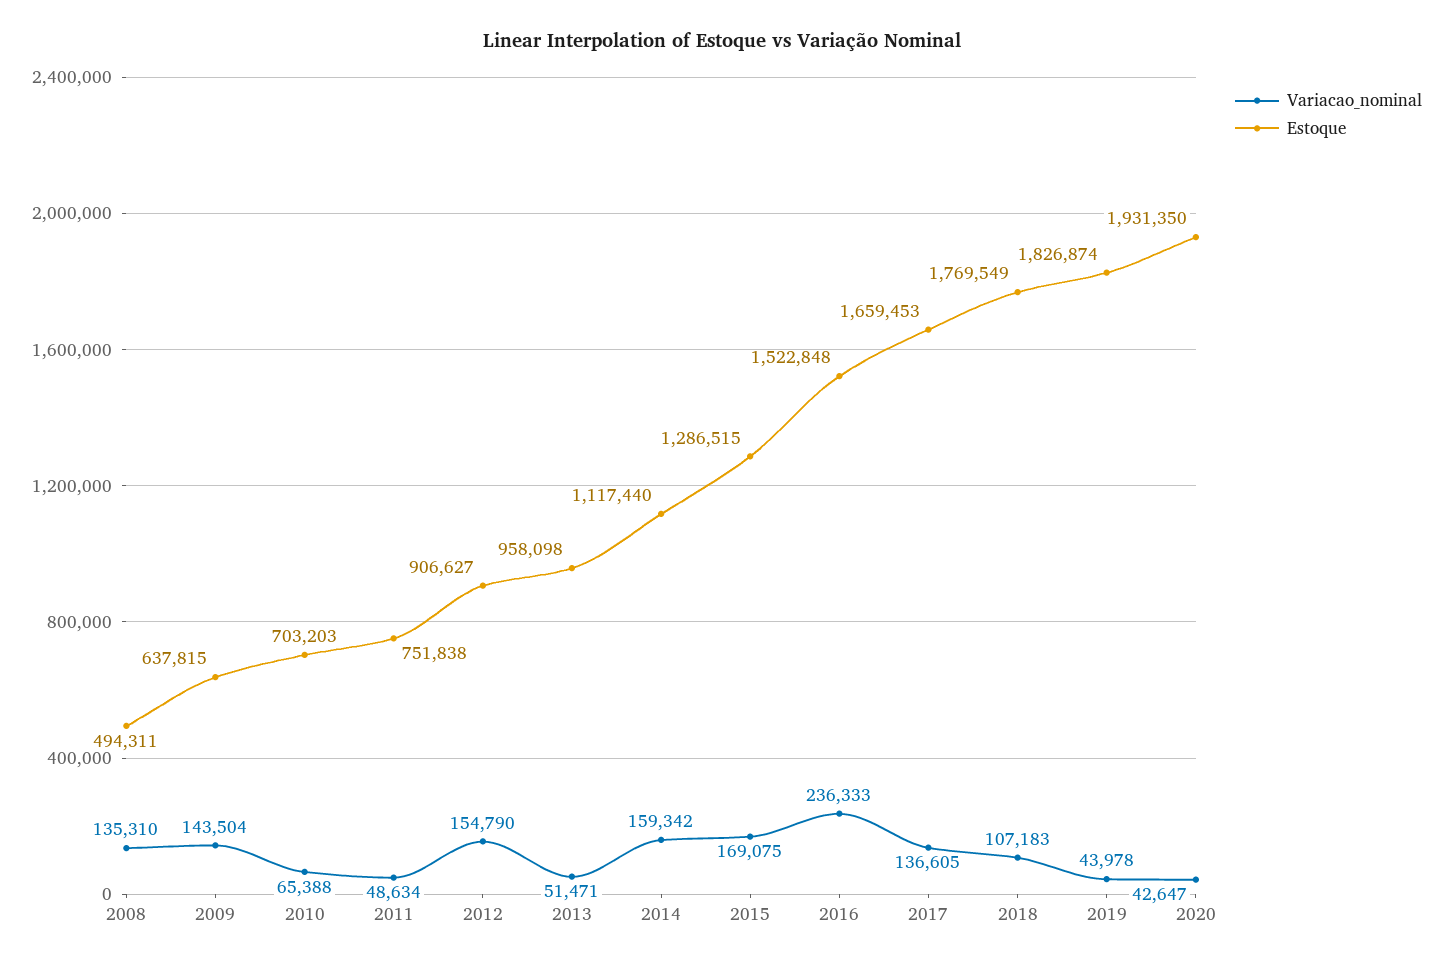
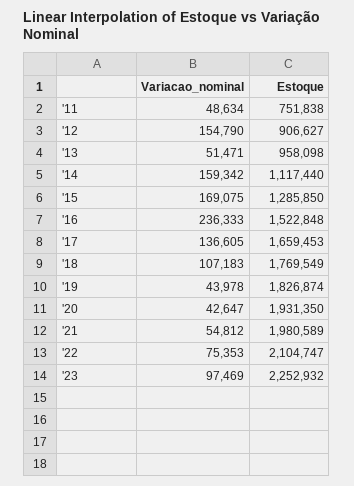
Variacao_nominal, 2008: 135310 -> none
Estoque, 2008: 494311 -> none
Variacao_nominal, 2009: 143504 -> none
Estoque, 2009: 637815 -> none
Variacao_nominal, 2010: 65388 -> none
Estoque, 2010: 703203 -> none
Estoque, 2015: 1286515 -> 1285850
Variacao_nominal, '21: none -> 54812
Estoque, '21: none -> 1980589
Variacao_nominal, '22: none -> 75353
Estoque, '22: none -> 2104747
Variacao_nominal, '23: none -> 97469
Estoque, '23: none -> 2252932

